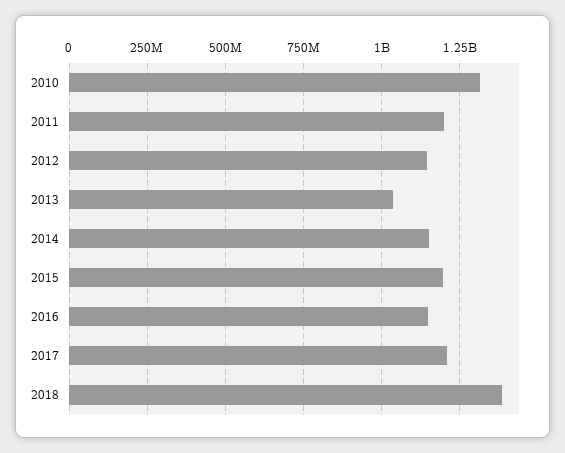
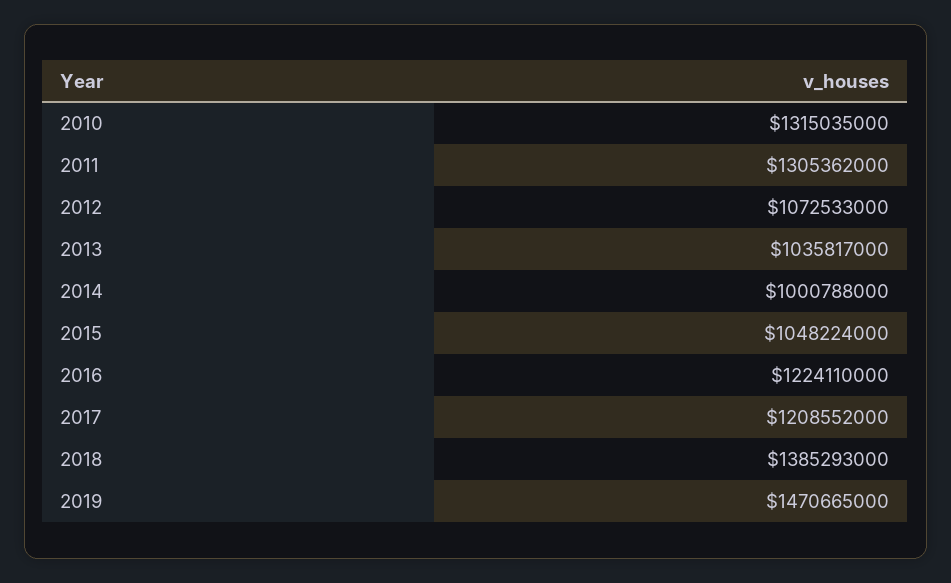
2011: 1200000000 -> 1305362000
2012: 1150000000 -> 1072533000
2014: 1150000000 -> 1000788000
2015: 1200000000 -> 1048224000
2016: 1150000000 -> 1224110000
2019: none -> 1470665000

